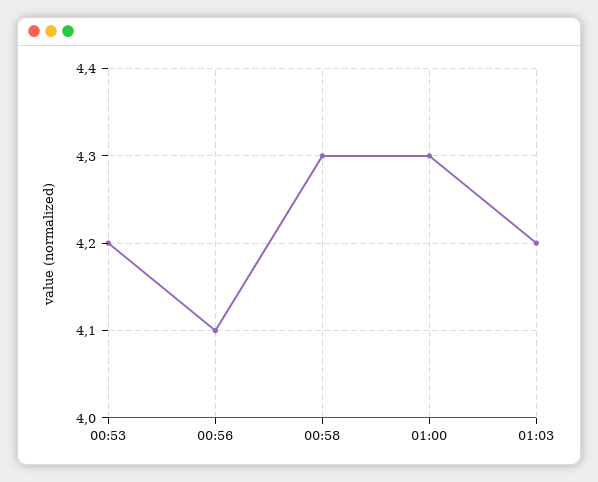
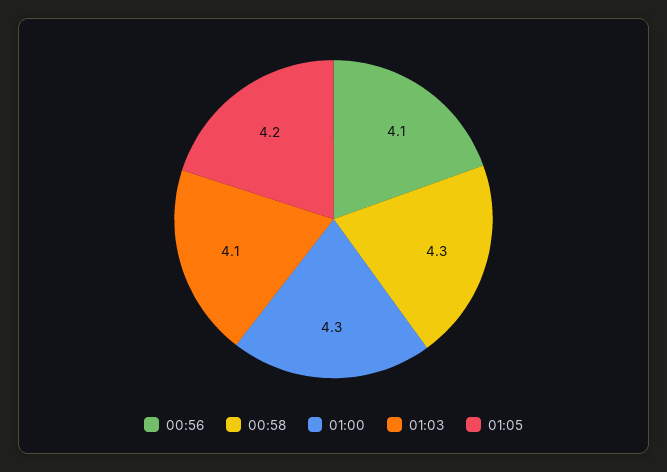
00:53: 4.2 -> none
01:03: 4.2 -> 4.1
01:05: none -> 4.2

